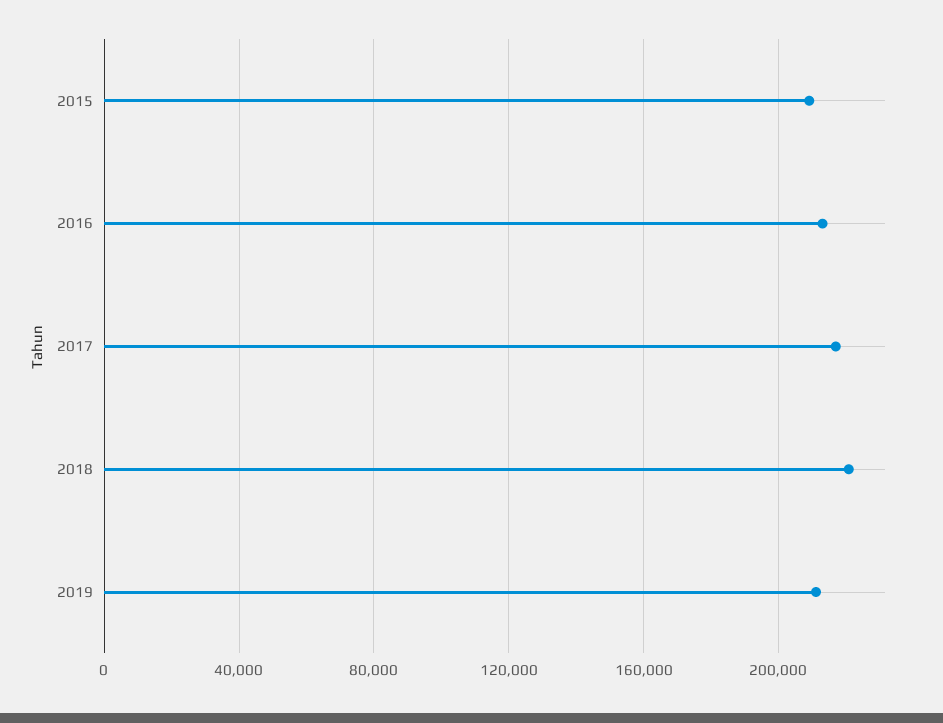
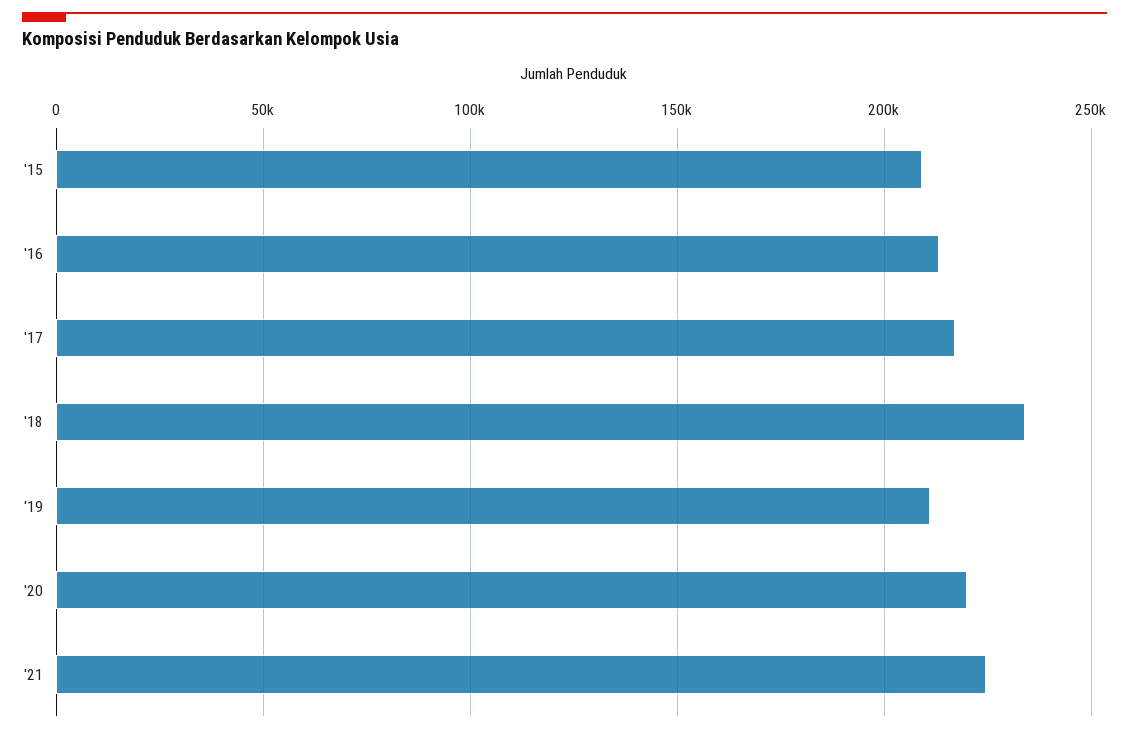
2018: 220000 -> 235000
'20: none -> 220000
'21: none -> 225000

